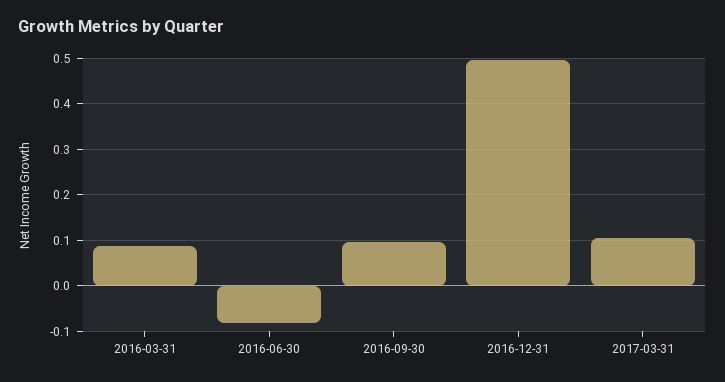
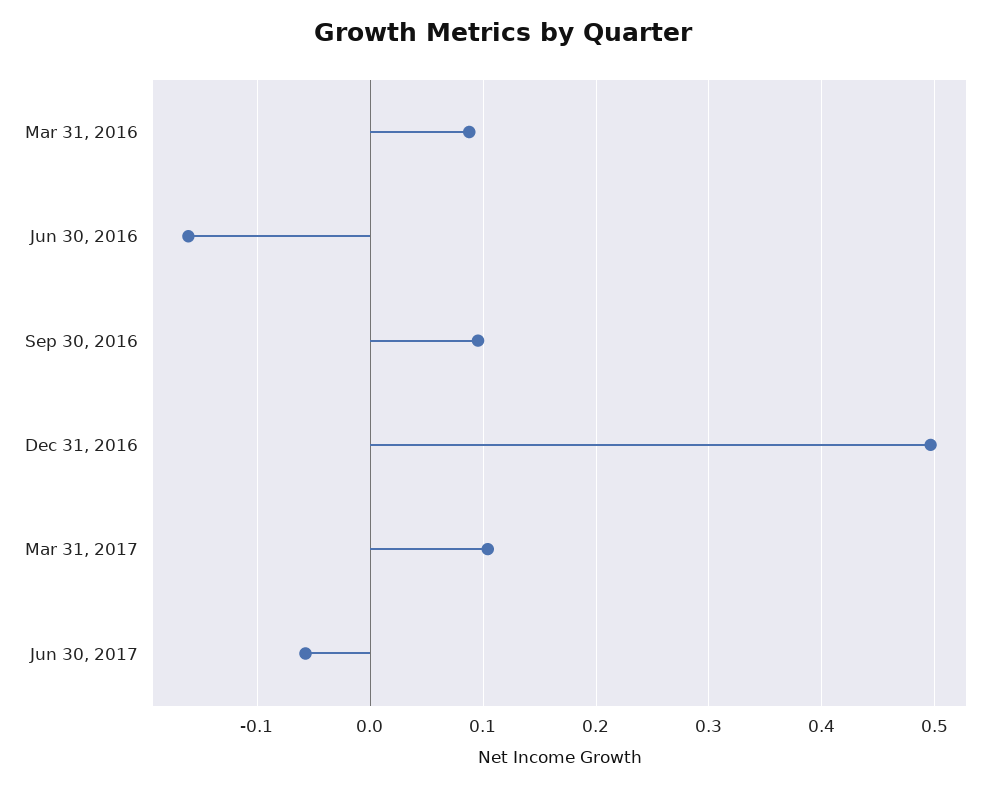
2016-06-30: -0.08 -> -0.16
Jun 30, 2017: none -> -0.06

